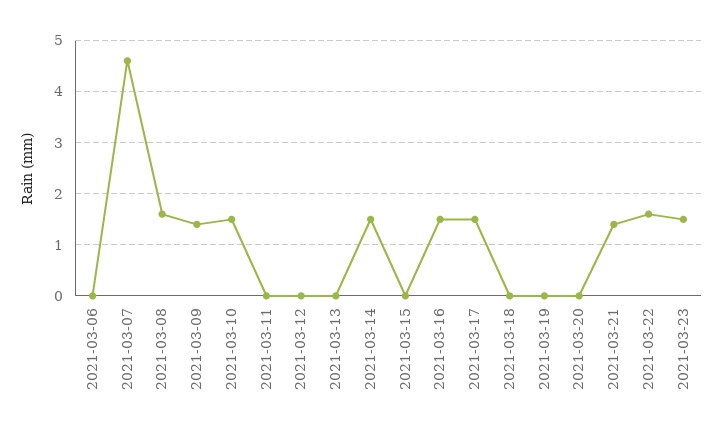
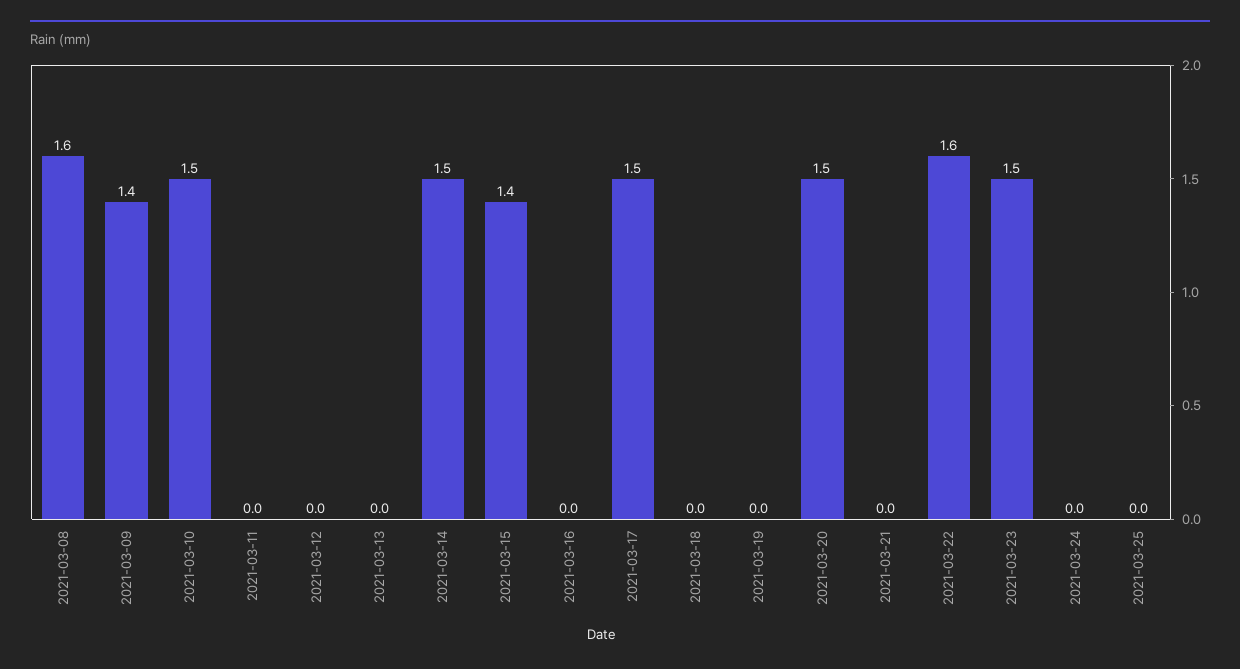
2021-03-06: 0 -> none
2021-03-07: 4.5 -> none
2021-03-15: 0 -> 1.4
2021-03-16: 1.5 -> 0
2021-03-20: 0 -> 1.5
2021-03-21: 1.5 -> 0
2021-03-24: none -> 0
2021-03-25: none -> 0

